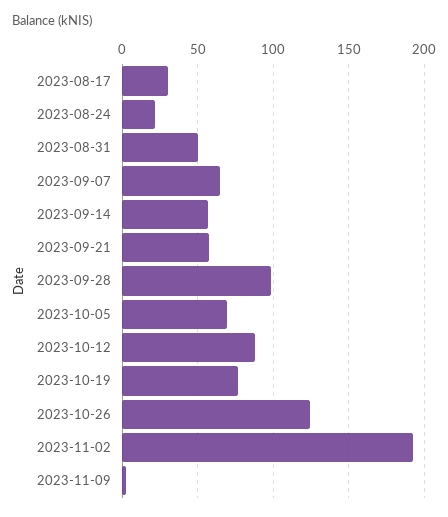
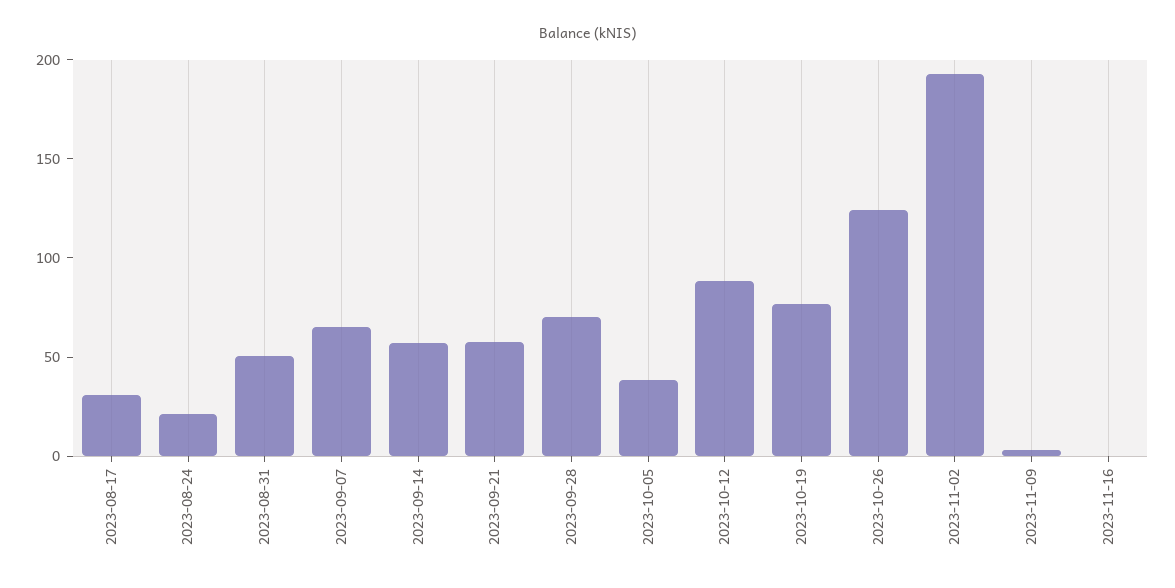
2023-09-28: 100 -> 70
2023-10-05: 70 -> 40
2023-11-16: none -> 0

